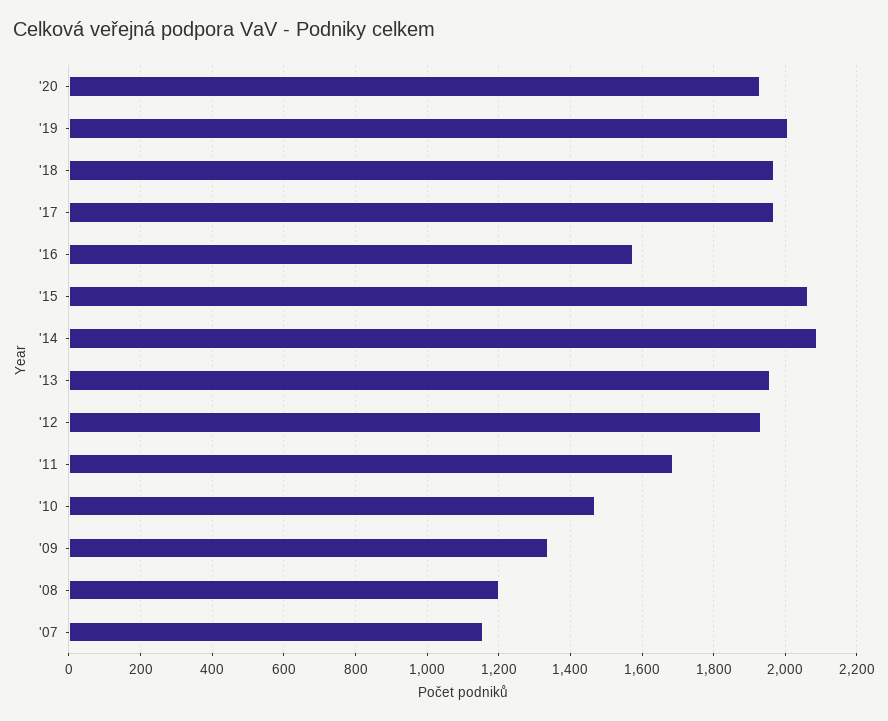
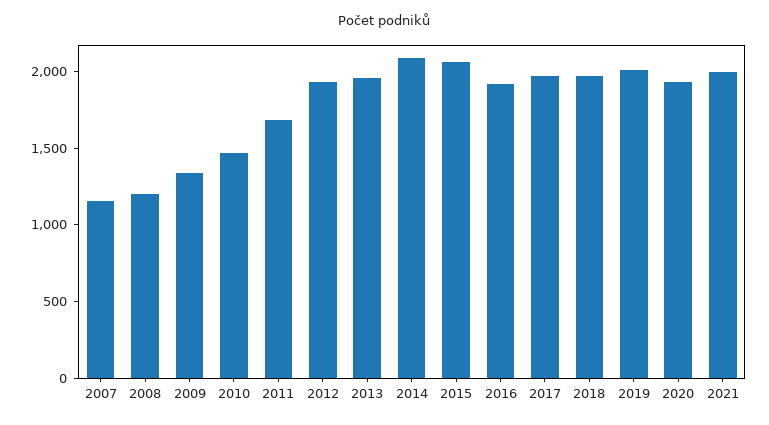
'16: 1580 -> 1900
2021: none -> 2000

